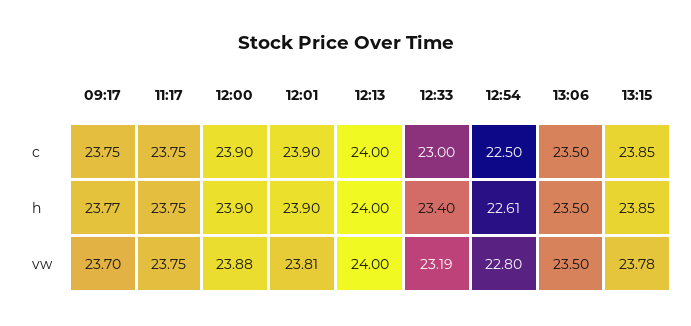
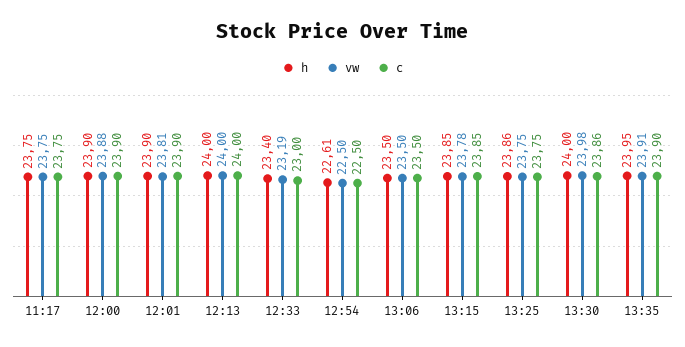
c, 09:17: 23.75 -> none
h, 09:17: 23.77 -> none
vw, 09:17: 23.7 -> none
vw, 12:54: 22.8 -> 22.5
h, 13:25: none -> 23.86
vw, 13:25: none -> 23.75
c, 13:25: none -> 23.75
h, 13:30: none -> 24
vw, 13:30: none -> 23.98
c, 13:30: none -> 23.86
h, 13:35: none -> 23.95
vw, 13:35: none -> 23.91
c, 13:35: none -> 23.9

